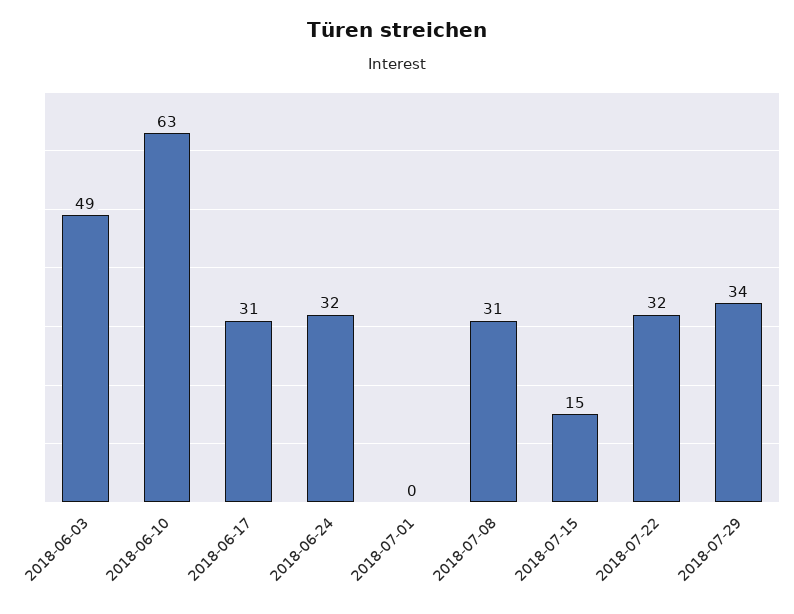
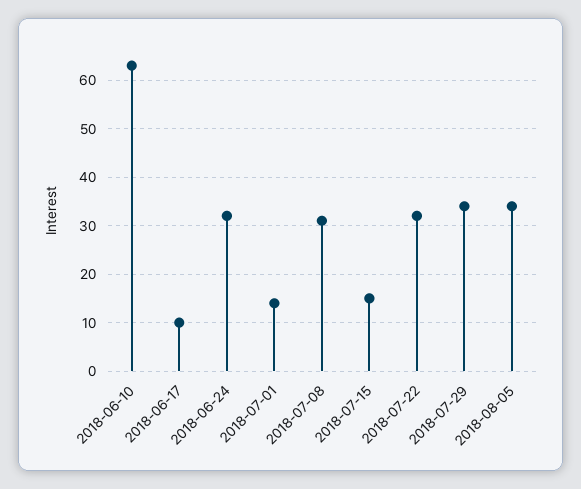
2018-06-03: 49 -> none
2018-06-17: 31 -> 10
2018-07-01: 0 -> 15
2018-08-05: none -> 35

